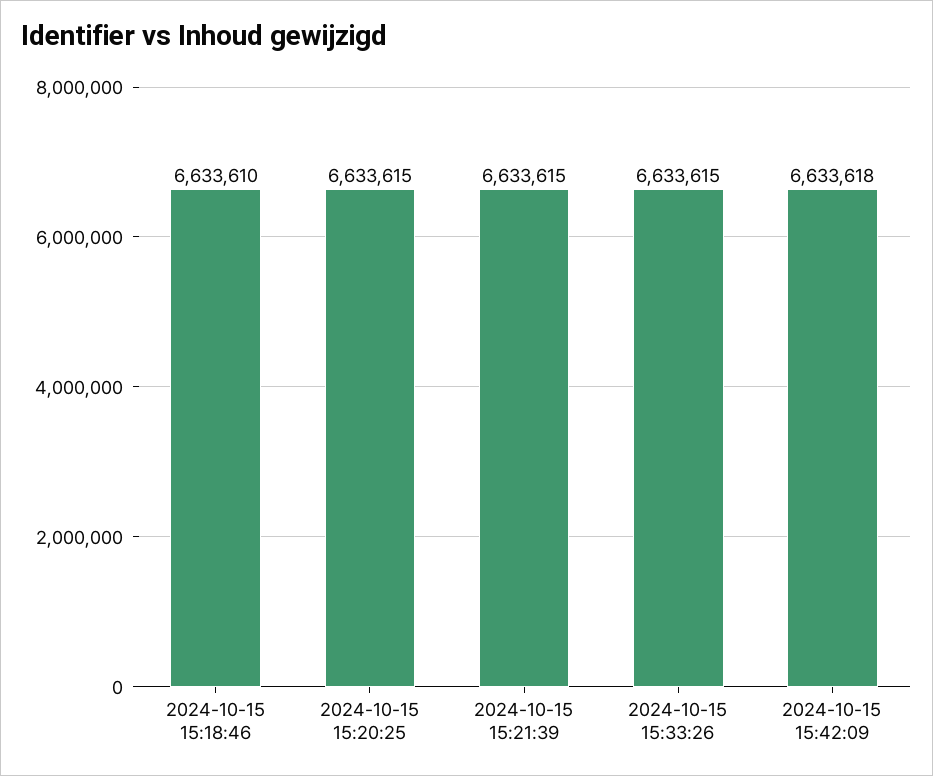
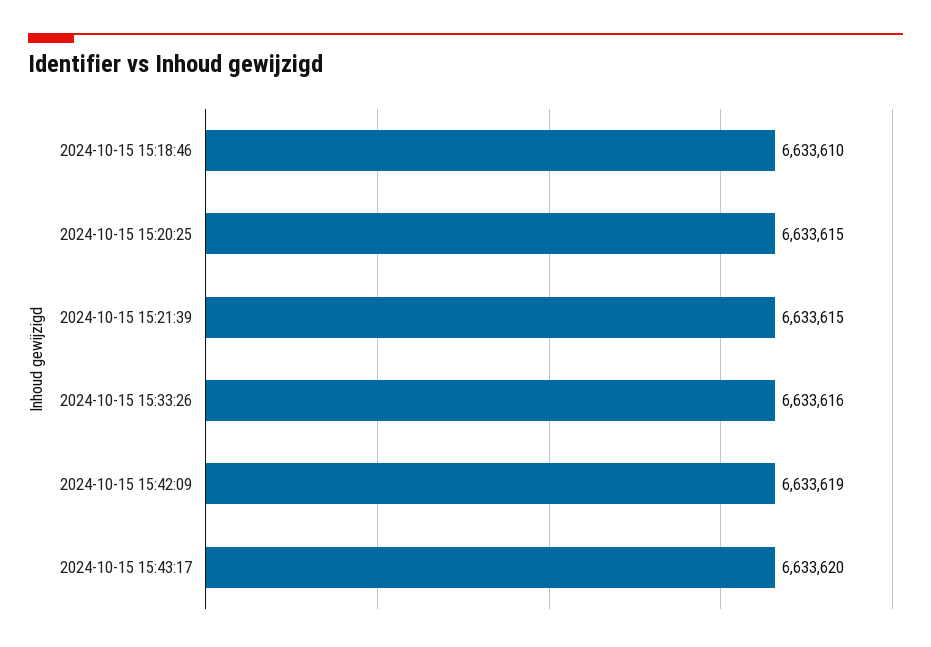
2024-10-15 15:33:26: 6633615 -> 6633616
2024-10-15 15:42:09: 6633618 -> 6633619
2024-10-15 15:43:17: none -> 6633620

